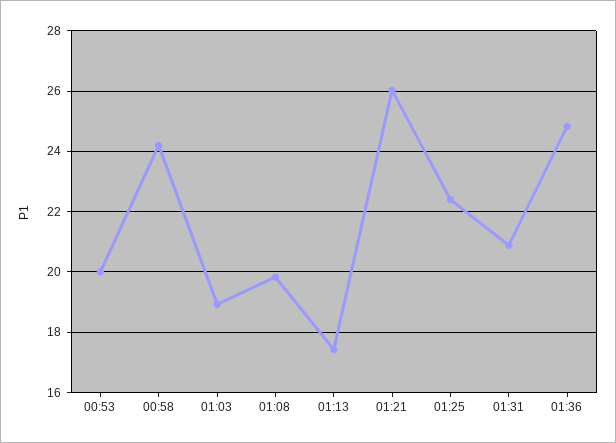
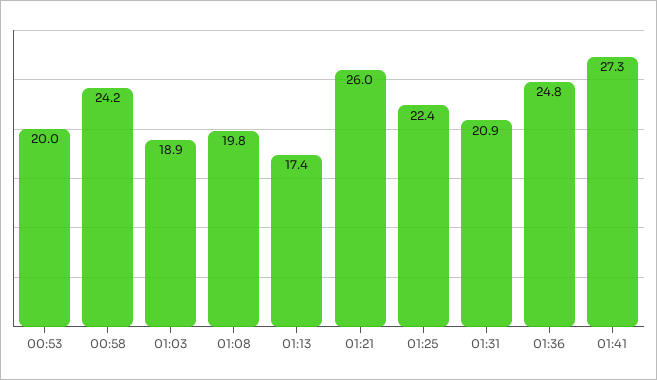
01:41: none -> 27.3

